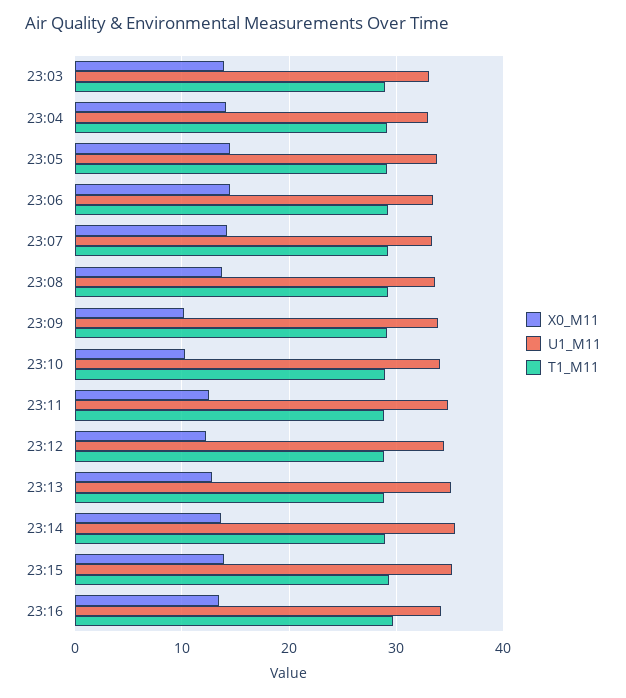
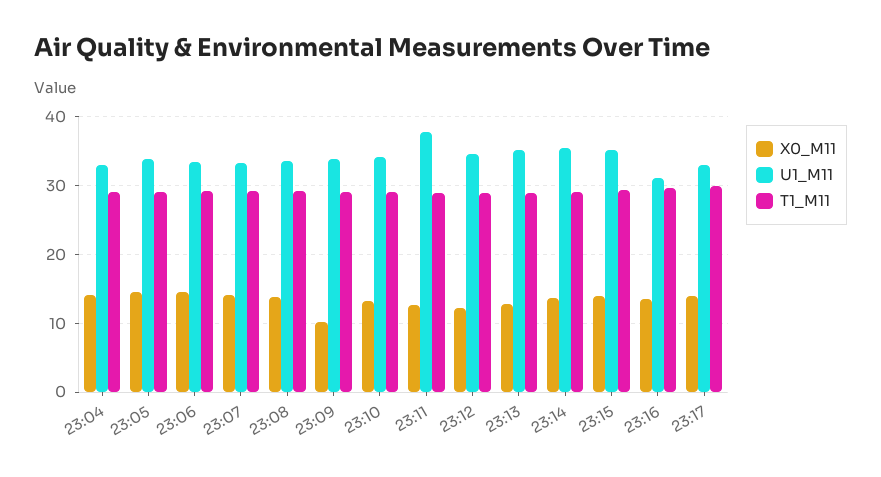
X0_M11, 23:03: 14 -> none
U1_M11, 23:03: 33 -> none
T1_M11, 23:03: 29 -> none
X0_M11, 23:10: 10 -> 13
U1_M11, 23:11: 35 -> 38
U1_M11, 23:16: 34 -> 31
X0_M11, 23:17: none -> 14
U1_M11, 23:17: none -> 33
T1_M11, 23:17: none -> 30

